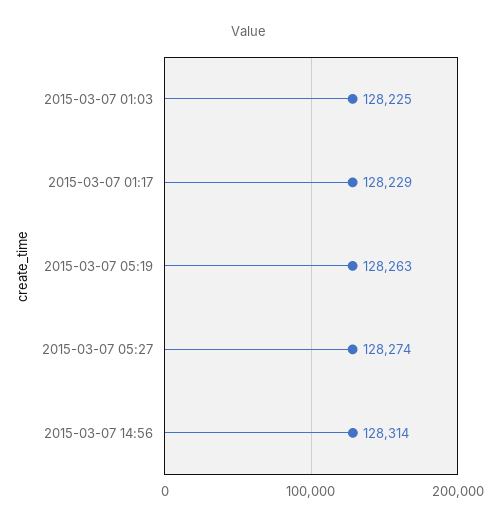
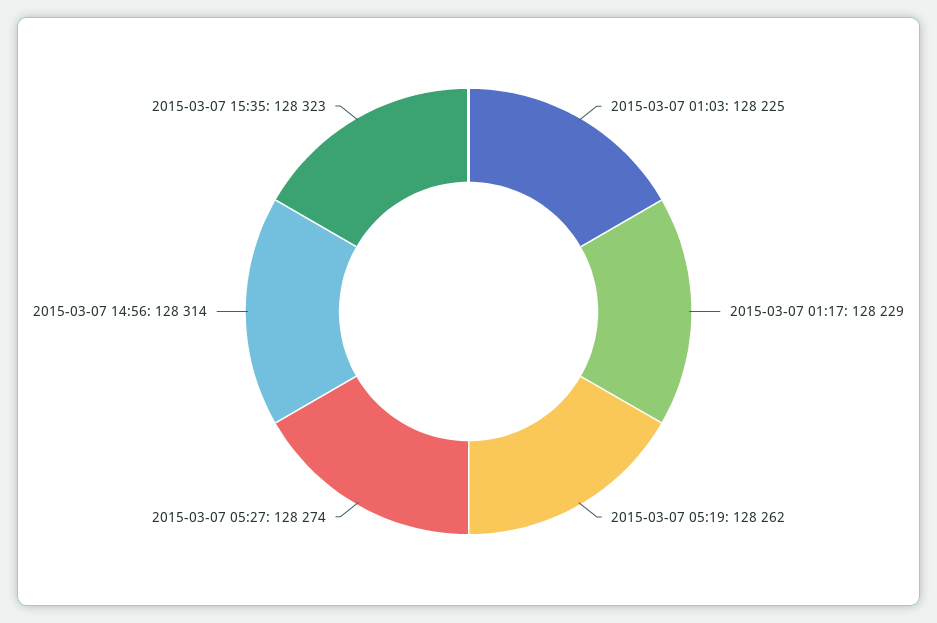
2015-03-07 05:19: 128263 -> 128262
2015-03-07 15:35: none -> 128323

